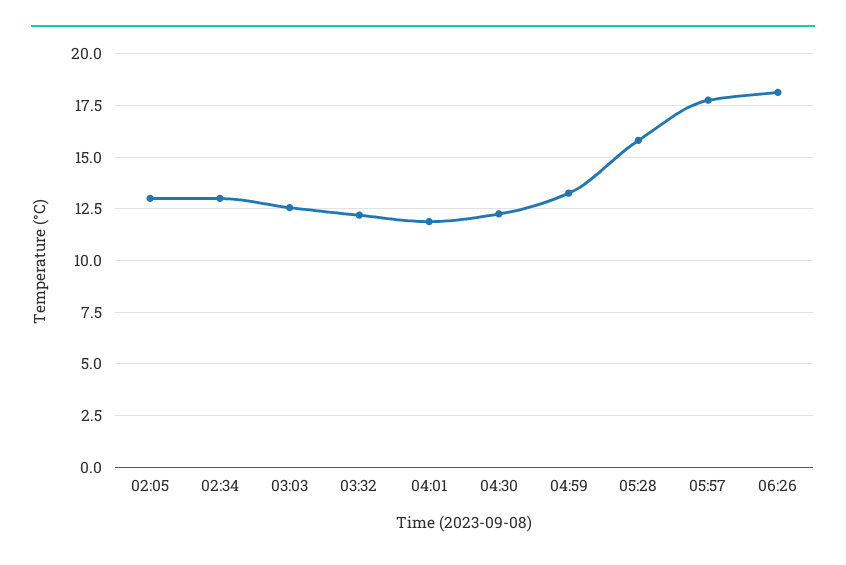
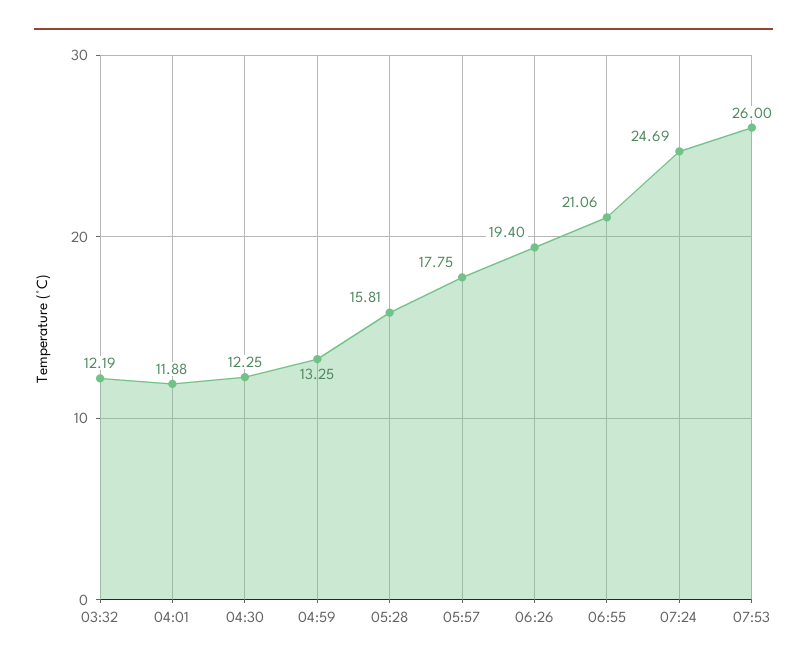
02:05: 13 -> none
02:34: 13 -> none
03:03: 12.5 -> none
06:26: 18 -> 19.4
06:55: none -> 21.06
07:24: none -> 24.69
07:53: none -> 26

